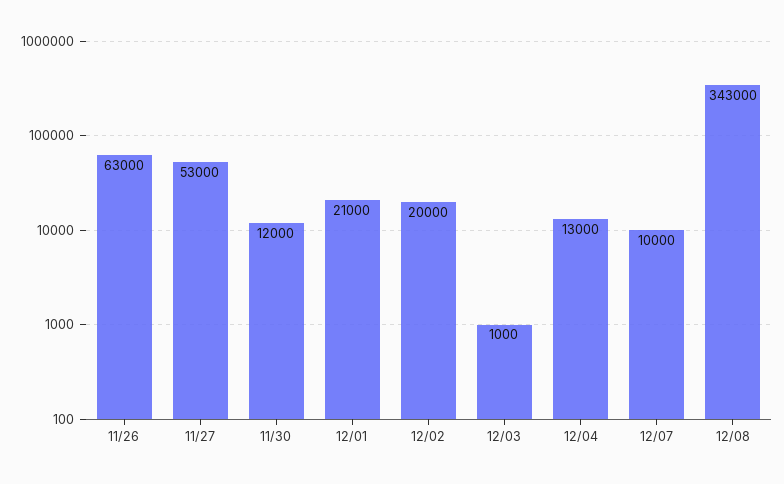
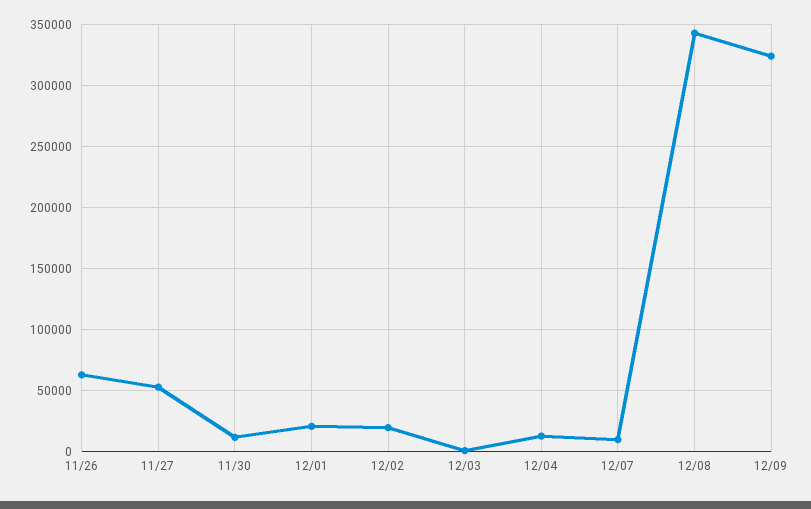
12/09: none -> 325000

